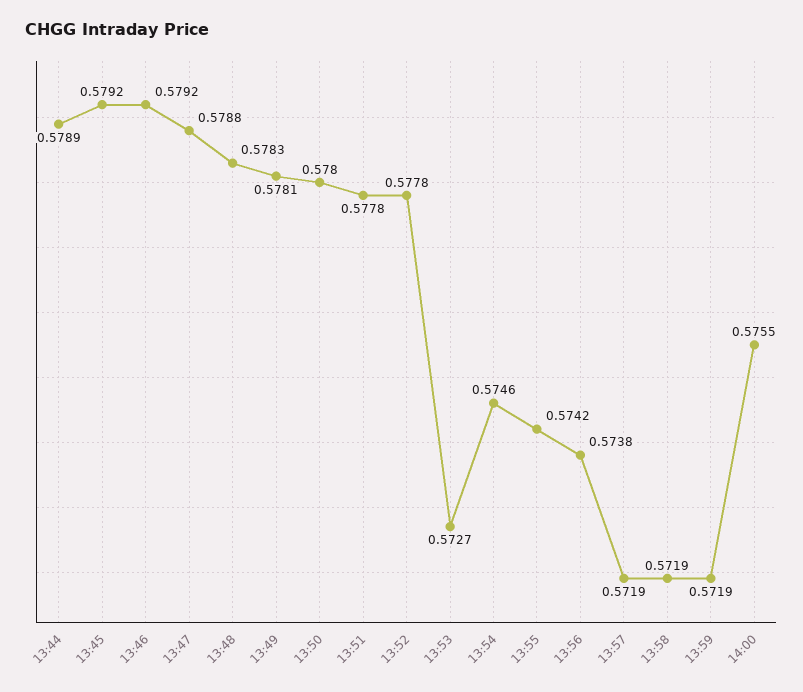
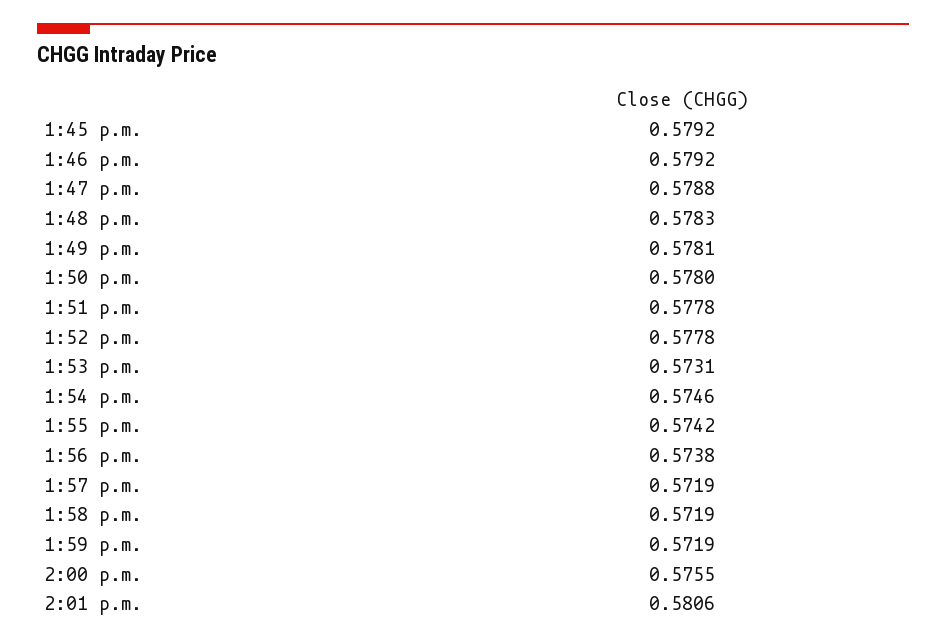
13:44: 0.5789 -> none
13:53: 0.5727 -> 0.5731
2:01 p.m.: none -> 0.5806

